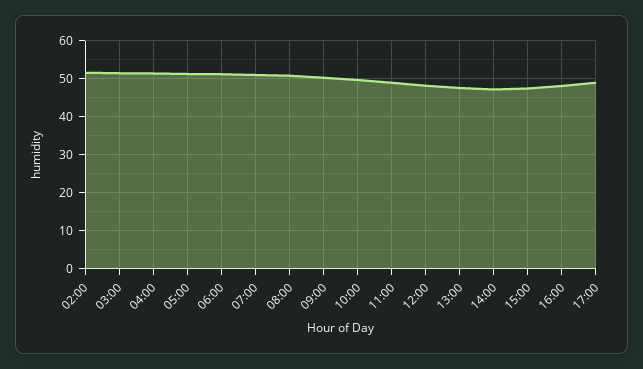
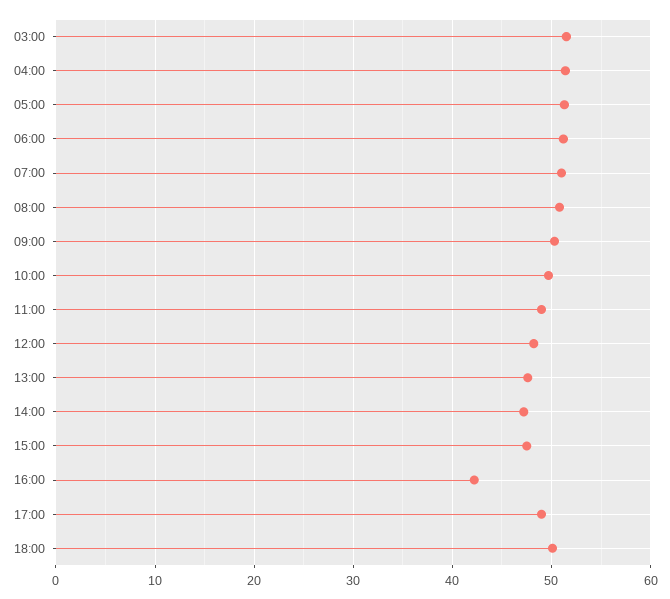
02:00: 52 -> none
16:00: 48 -> 42
18:00: none -> 50

